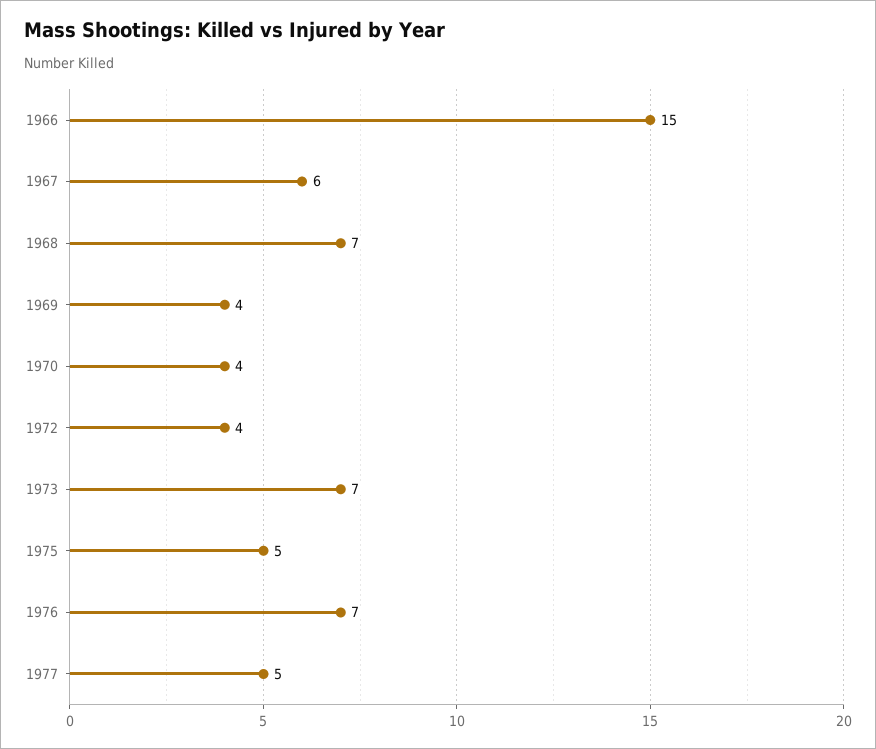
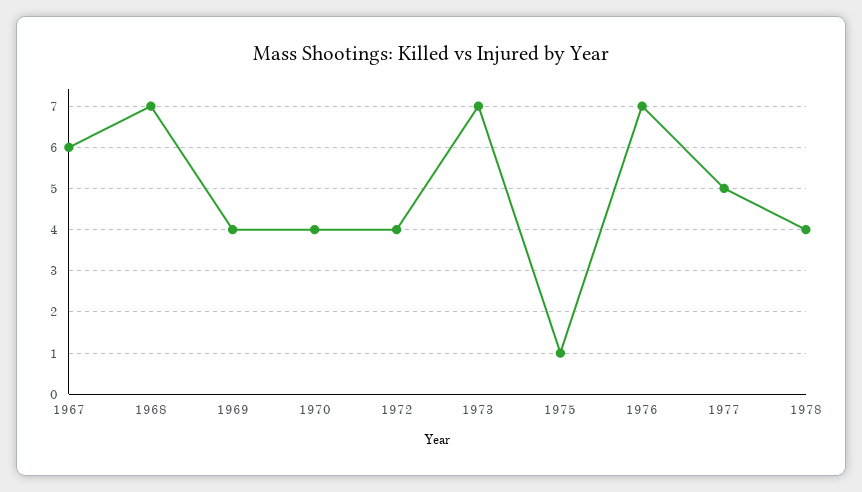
1966: 15 -> none
1975: 5 -> 1
1978: none -> 4

